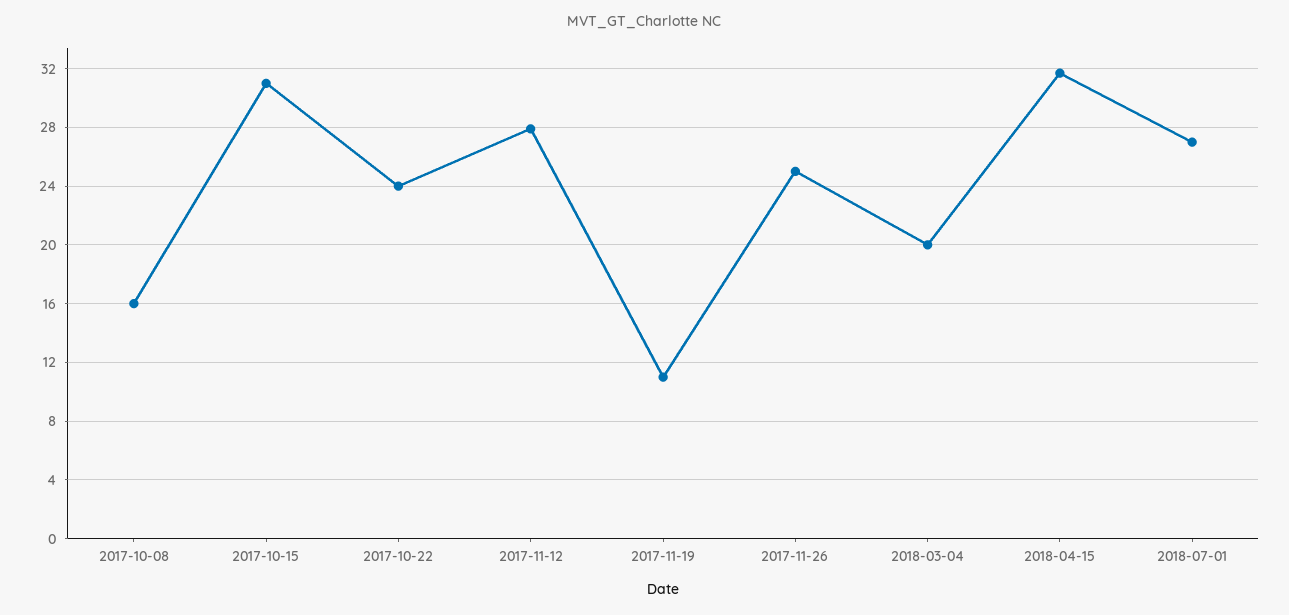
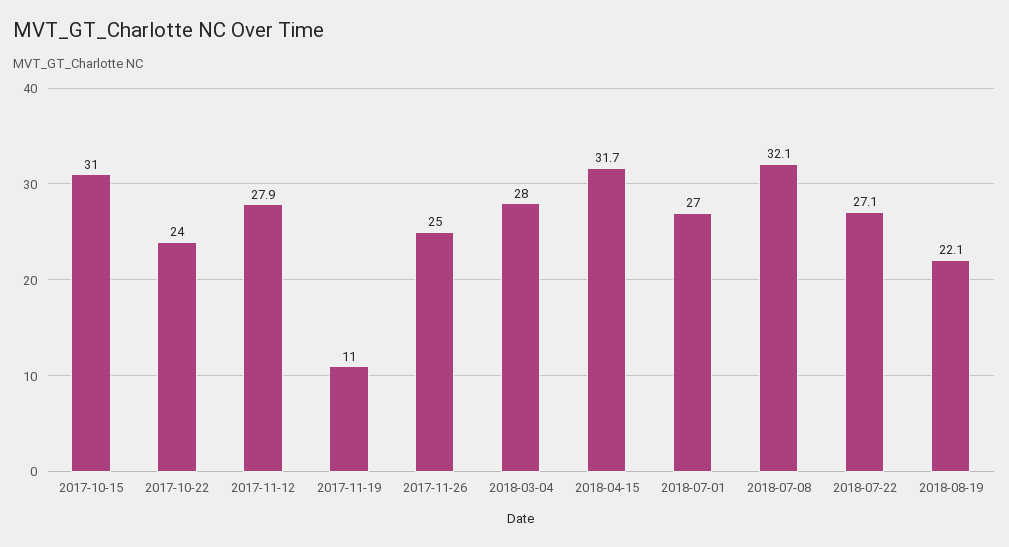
2017-10-08: 16 -> none
2018-03-04: 20 -> 28
2018-07-08: none -> 32.1
2018-07-22: none -> 27.1
2018-08-19: none -> 22.1

